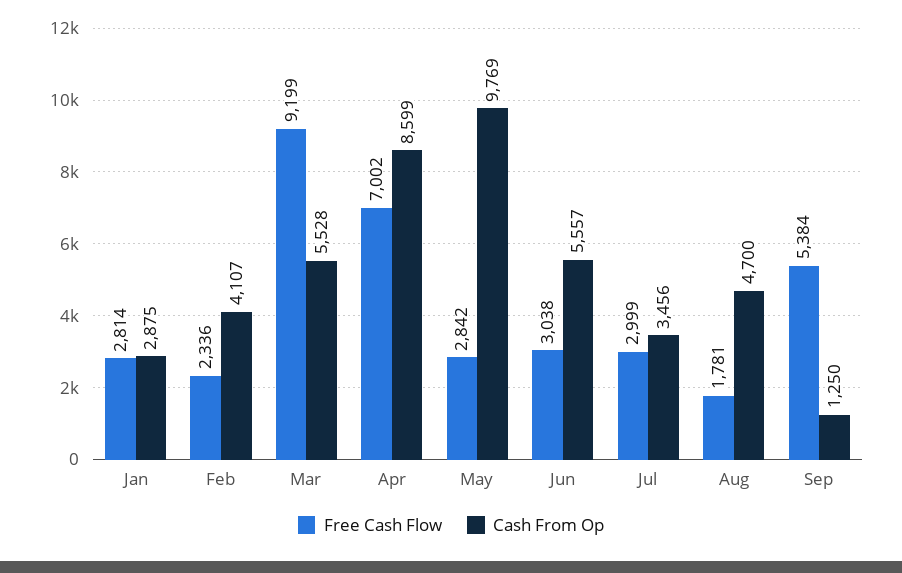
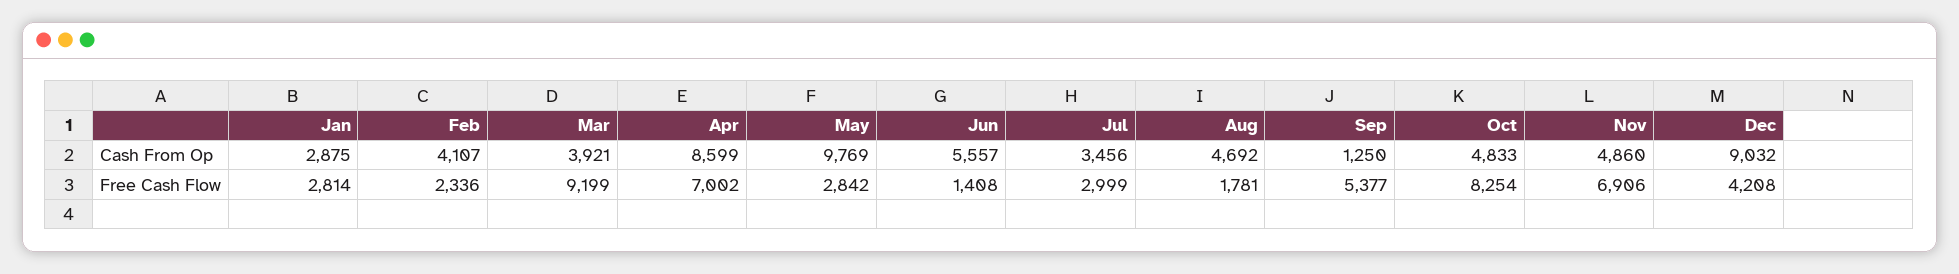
Cash From Op, Mar: 5528 -> 3921
Free Cash Flow, Jun: 3038 -> 1408
Cash From Op, Aug: 4700 -> 4692
Free Cash Flow, Sep: 5384 -> 5377
Cash From Op, Oct: none -> 4833
Cash From Op, Nov: none -> 4860
Cash From Op, Dec: none -> 9032
Free Cash Flow, Oct: none -> 8254
Free Cash Flow, Nov: none -> 6906
Free Cash Flow, Dec: none -> 4208

